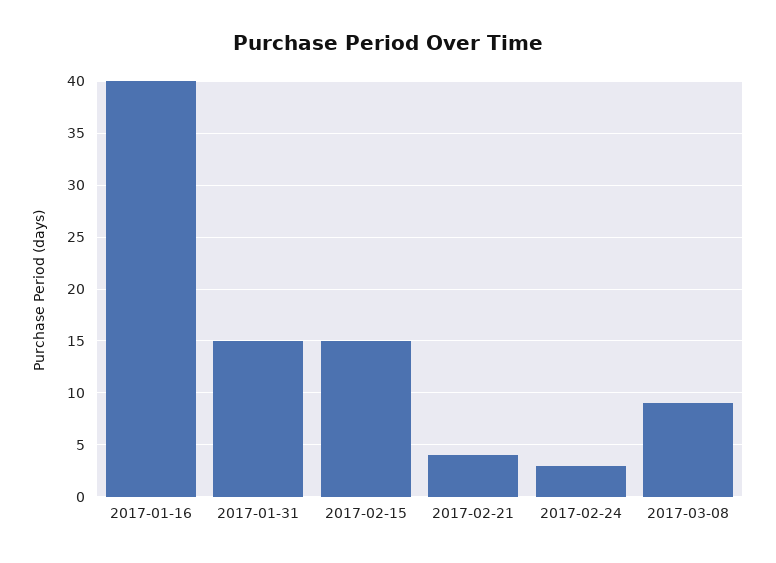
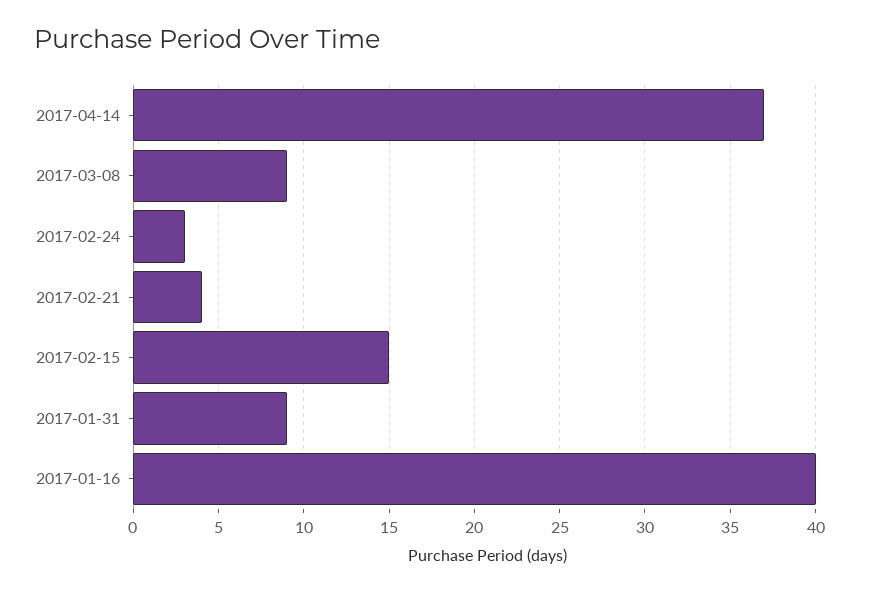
2017-01-31: 15 -> 9
2017-04-14: none -> 37

